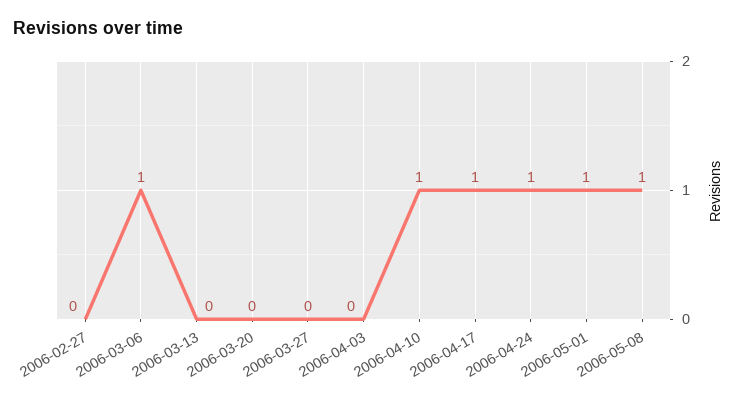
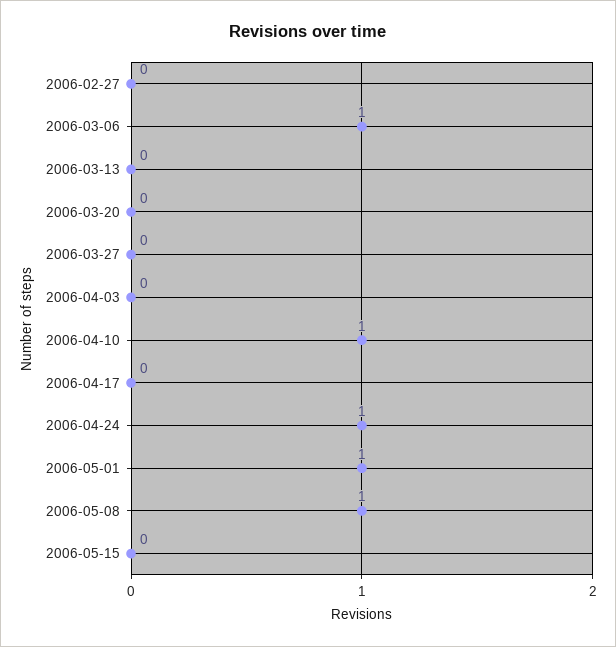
2006-04-17: 1 -> 0
2006-05-15: none -> 0

